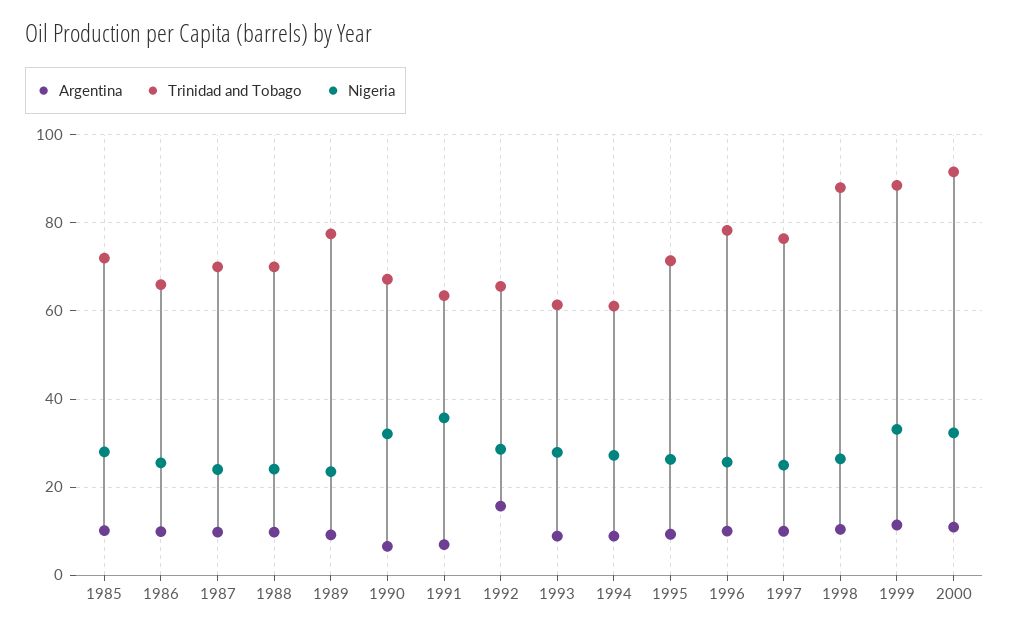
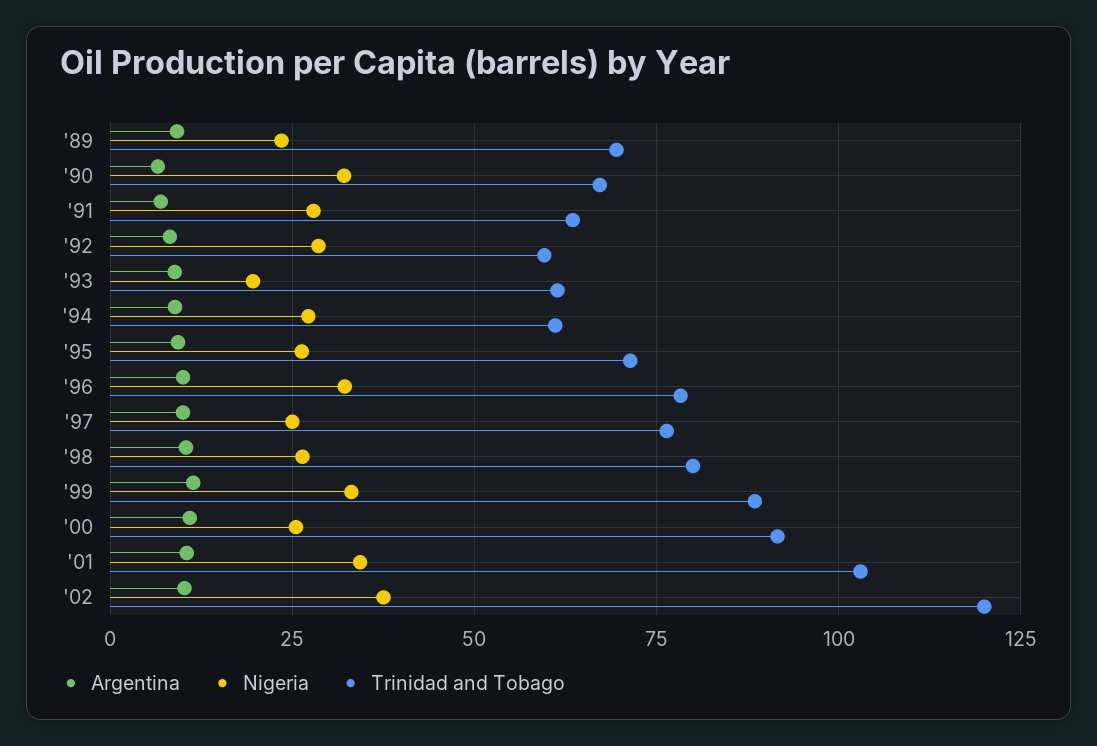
Argentina, 1985: 10 -> none
Trinidad and Tobago, 1985: 72 -> none
Nigeria, 1985: 28 -> none
Argentina, 1986: 10 -> none
Trinidad and Tobago, 1986: 66 -> none
Nigeria, 1986: 26 -> none
Argentina, 1987: 10 -> none
Trinidad and Tobago, 1987: 70 -> none
Nigeria, 1987: 24 -> none
Argentina, 1988: 10 -> none
Trinidad and Tobago, 1988: 70 -> none
Nigeria, 1988: 24 -> none
Trinidad and Tobago, 1989: 78 -> 70
Nigeria, 1991: 36 -> 27.5
Argentina, 1992: 16 -> 7.5
Trinidad and Tobago, 1992: 66 -> 60
Nigeria, 1993: 28 -> 20
Nigeria, 1996: 26 -> 32.5
Trinidad and Tobago, 1998: 88 -> 80
Nigeria, 2000: 32 -> 25
Argentina, '01: none -> 10
Nigeria, '01: none -> 35
Trinidad and Tobago, '01: none -> 102.5
Argentina, '02: none -> 10
Nigeria, '02: none -> 37.5
Trinidad and Tobago, '02: none -> 120

